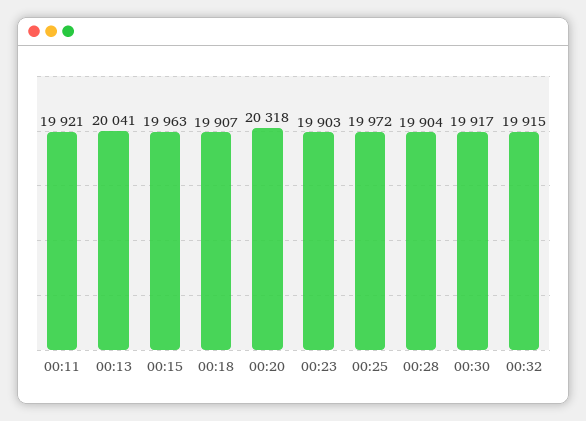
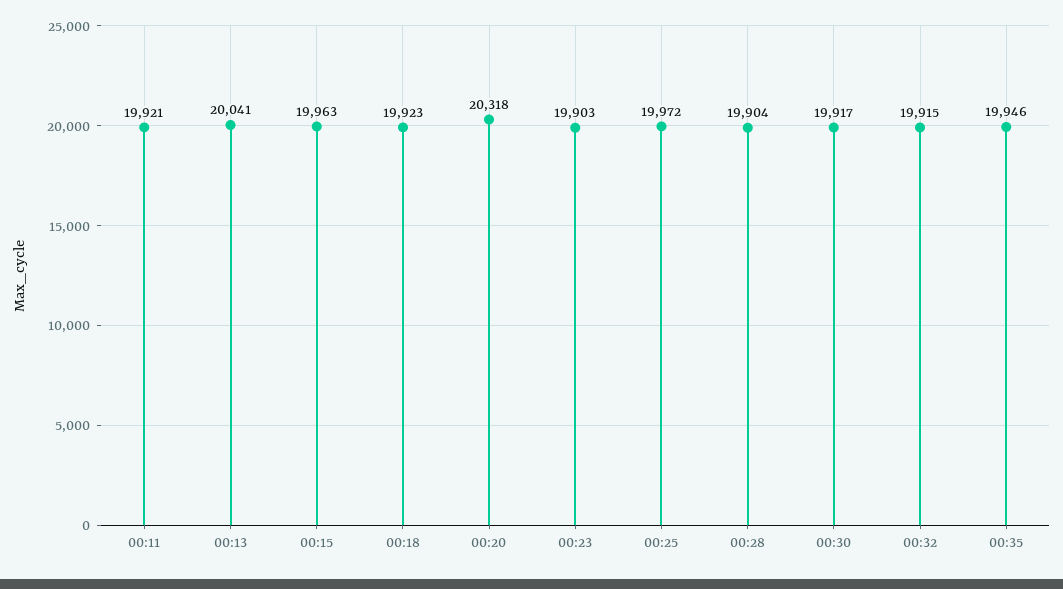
00:18: 19907 -> 19923
00:35: none -> 19946

